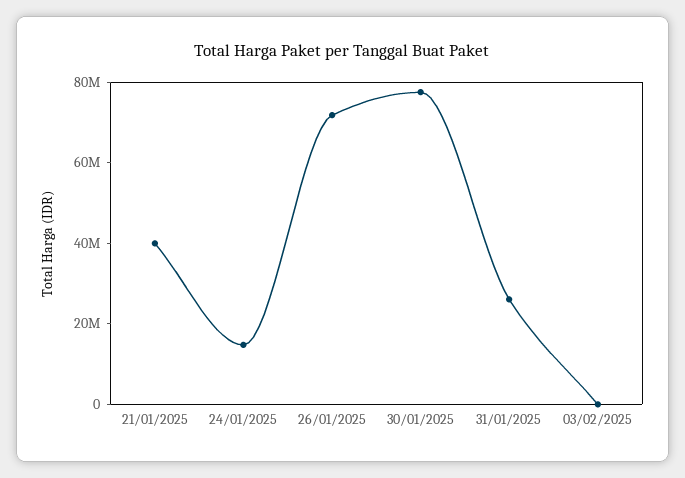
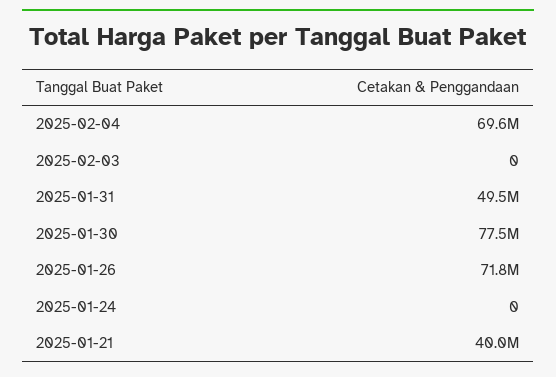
24/01/2025: 15000000 -> 0
31/01/2025: 25000000 -> 49500000
2025-02-04: none -> 69600000

